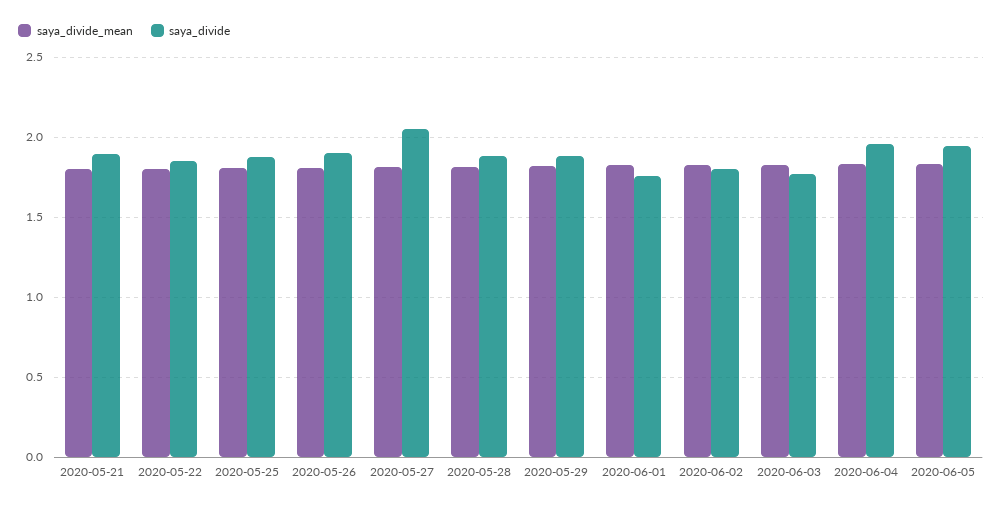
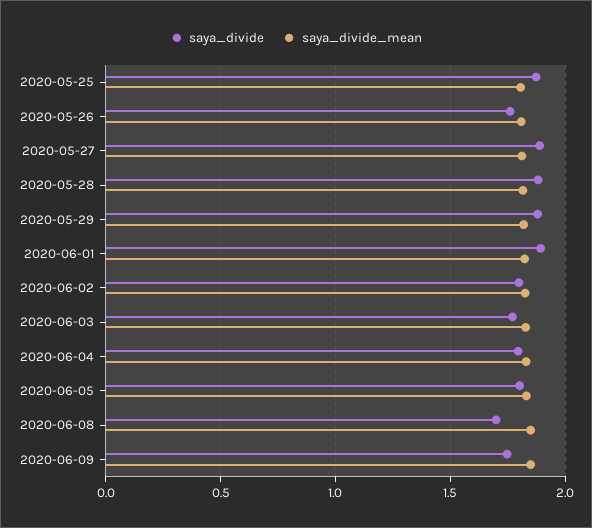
saya_divide_mean, 2020-05-21: 1.8 -> none
saya_divide, 2020-05-21: 1.9 -> none
saya_divide_mean, 2020-05-22: 1.8 -> none
saya_divide, 2020-05-22: 1.85 -> none
saya_divide, 2020-05-26: 1.9 -> 1.75
saya_divide, 2020-05-27: 2.05 -> 1.9
saya_divide, 2020-06-01: 1.75 -> 1.9
saya_divide, 2020-06-04: 1.95 -> 1.8
saya_divide, 2020-06-05: 1.95 -> 1.8
saya_divide, 2020-06-08: none -> 1.7
saya_divide_mean, 2020-06-08: none -> 1.85
saya_divide, 2020-06-09: none -> 1.75
saya_divide_mean, 2020-06-09: none -> 1.85

